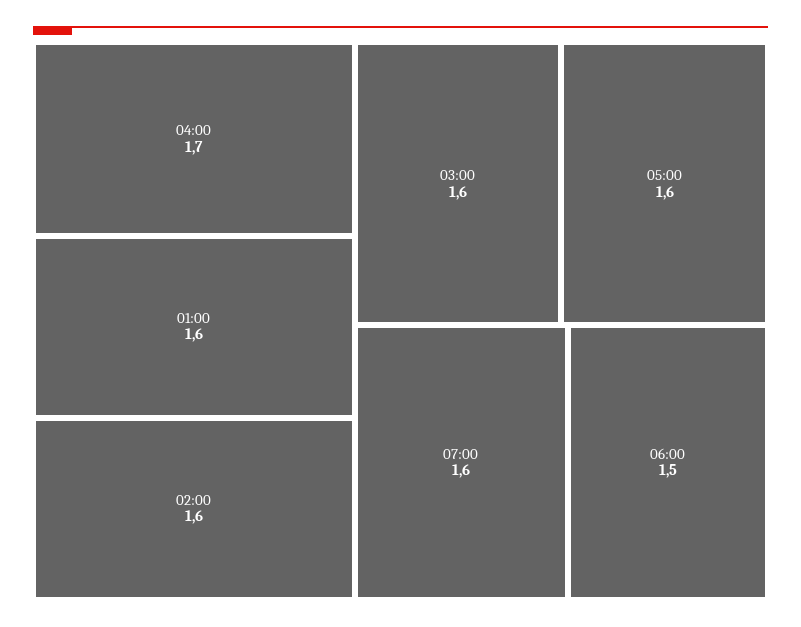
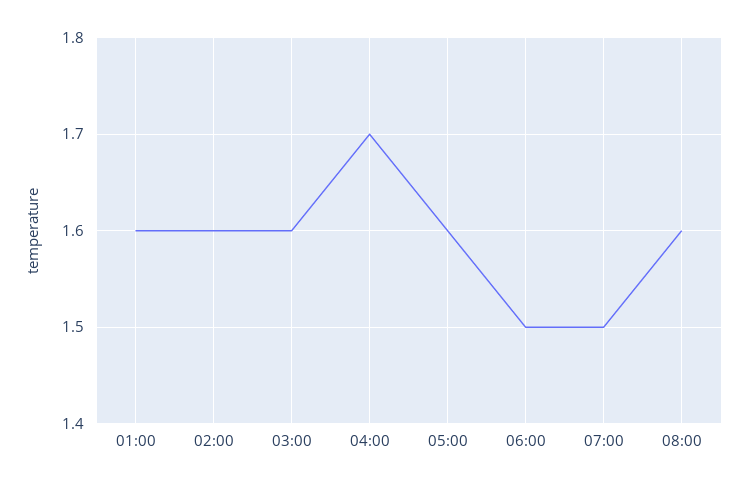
07:00: 1.6 -> 1.5
08:00: none -> 1.6

